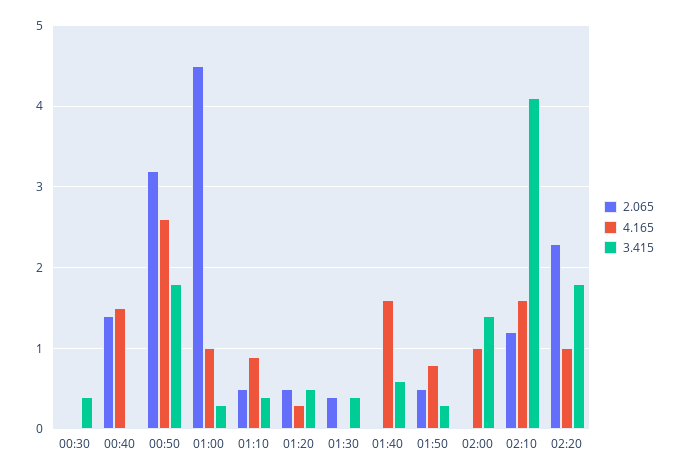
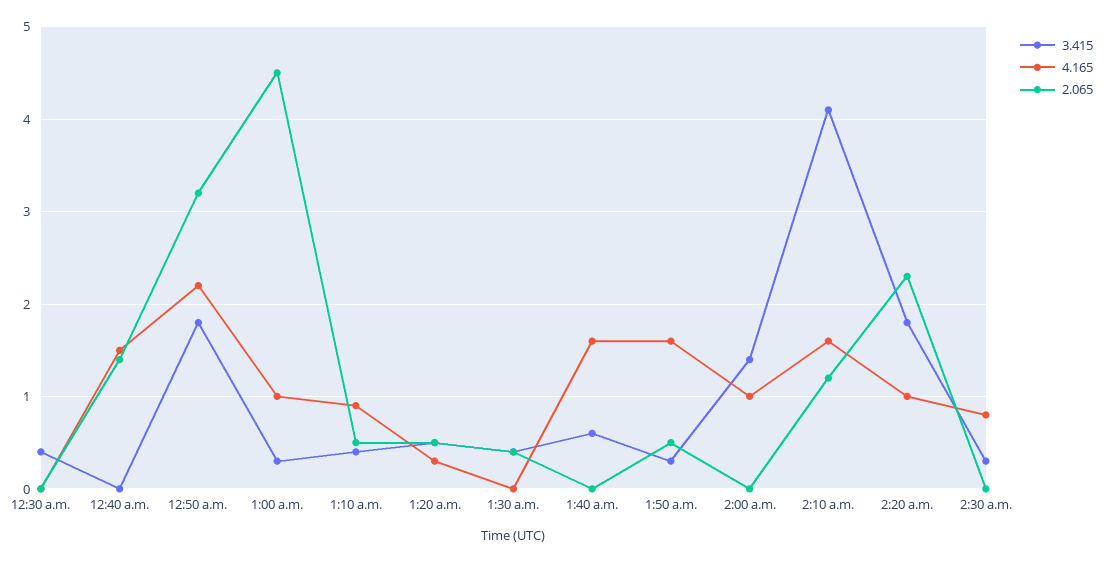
4.165, 00:50: 2.6 -> 2.2
4.165, 01:50: 0.8 -> 1.6
3.415, 2:30 a.m.: none -> 0.3
4.165, 2:30 a.m.: none -> 0.8
2.065, 2:30 a.m.: none -> 0

